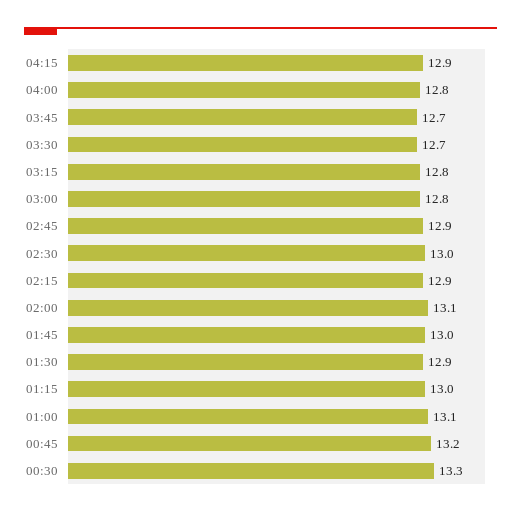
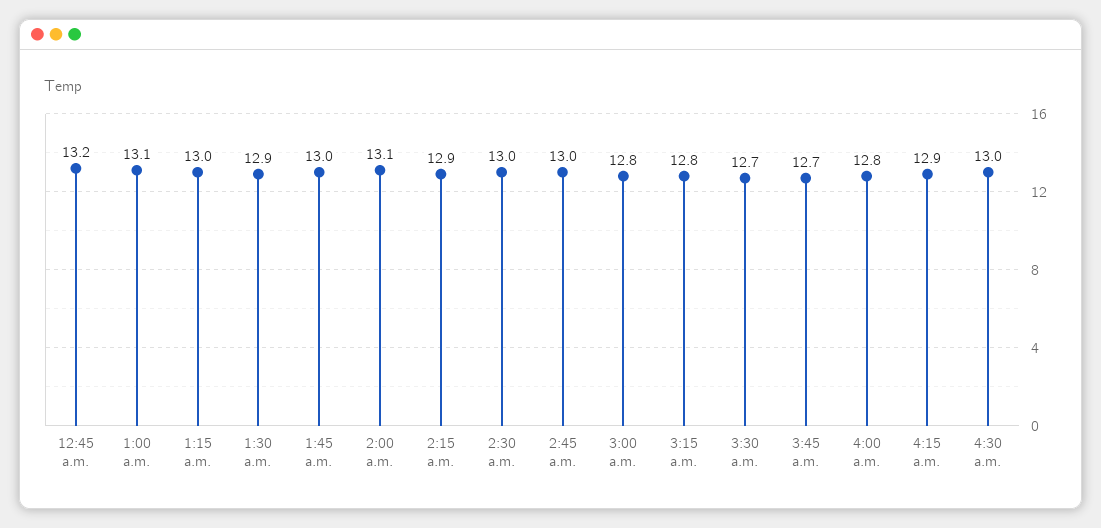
02:45: 12.9 -> 13
00:30: 13.3 -> none
4:30 a.m.: none -> 13

